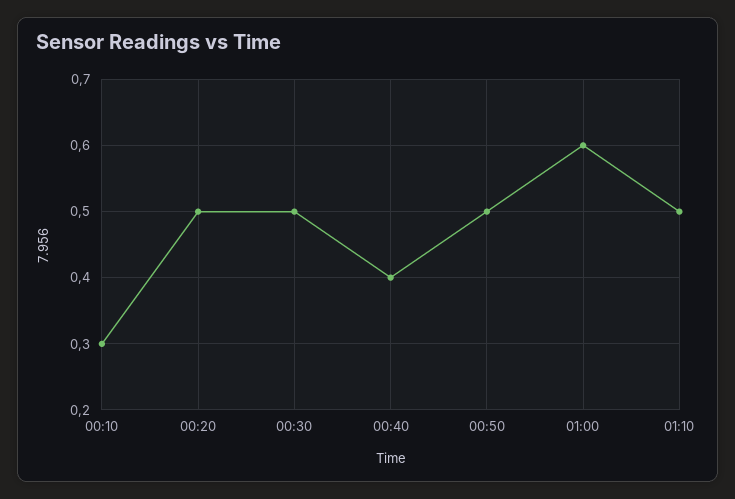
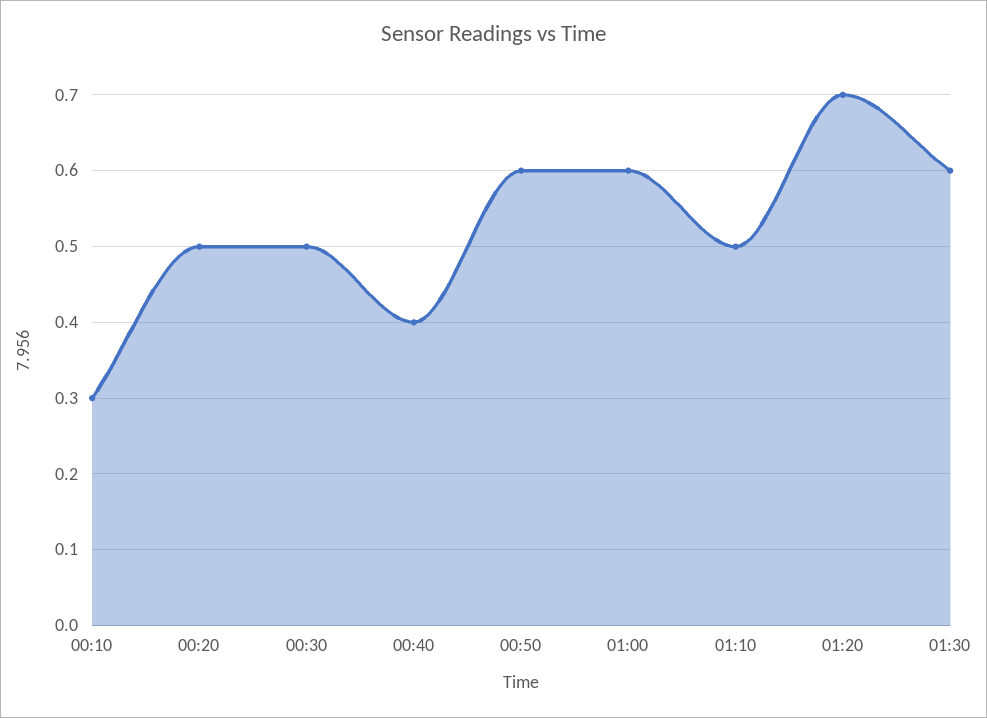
00:50: 0.5 -> 0.6
01:20: none -> 0.7
01:30: none -> 0.6

